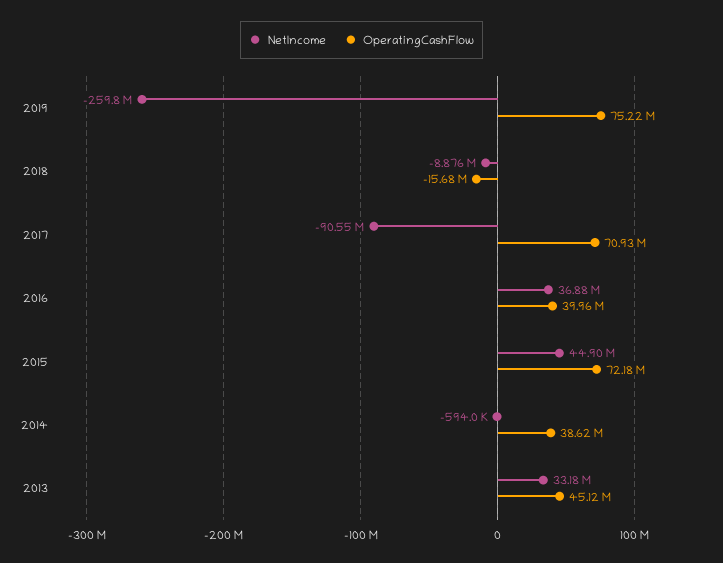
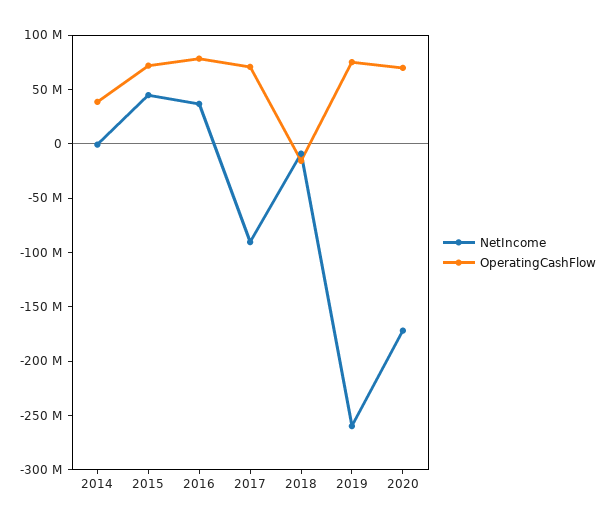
OperatingCashFlow, 2016: 39960000 -> 80000000
NetIncome, 2013: 33180000 -> none
OperatingCashFlow, 2013: 45120000 -> none
NetIncome, 2020: none -> -170000000
OperatingCashFlow, 2020: none -> 70000000

